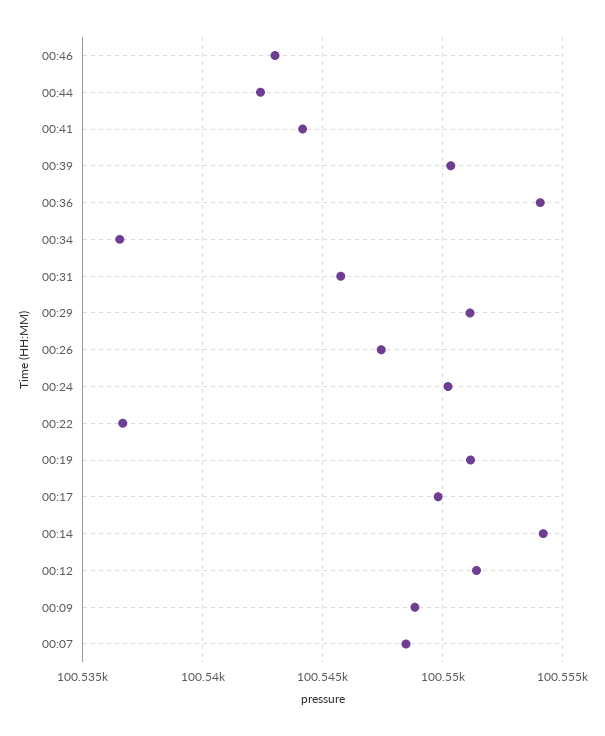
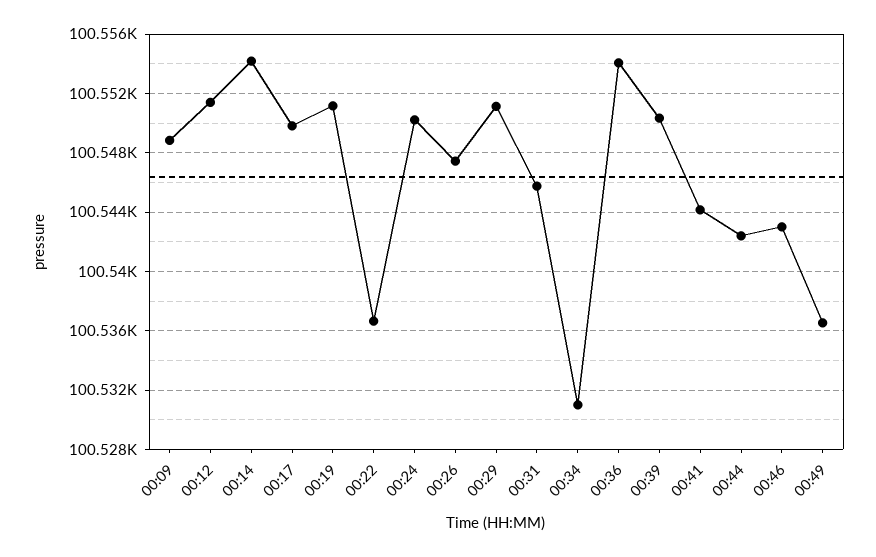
00:34: 100536.5 -> 100531
00:07: 100548.5 -> none
00:49: none -> 100536.5

